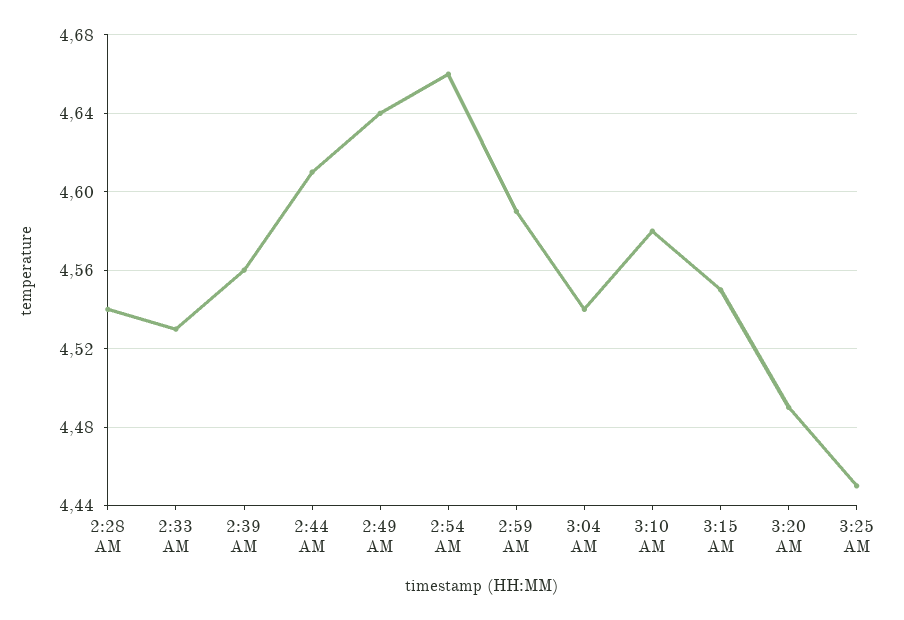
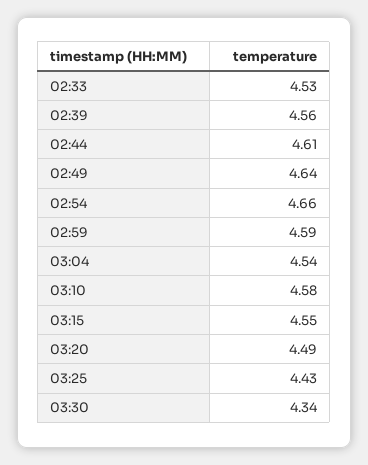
2:28 AM: 4.54 -> none
3:25 AM: 4.45 -> 4.43
03:30: none -> 4.34

